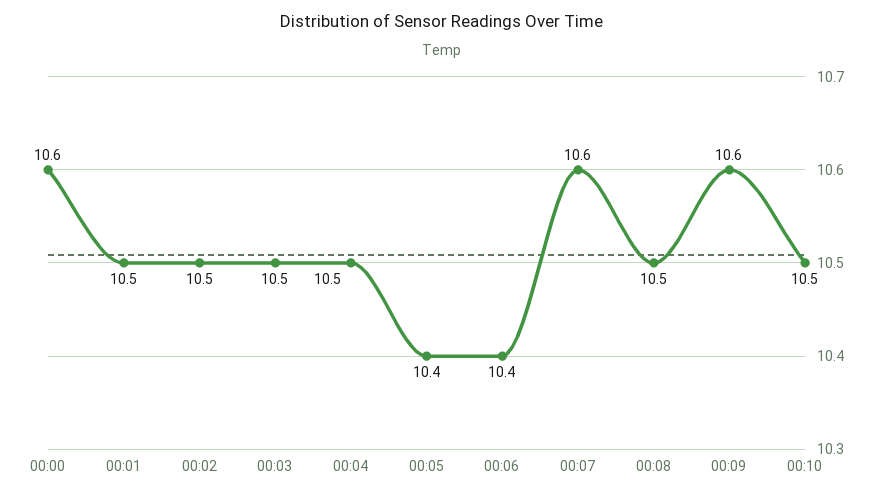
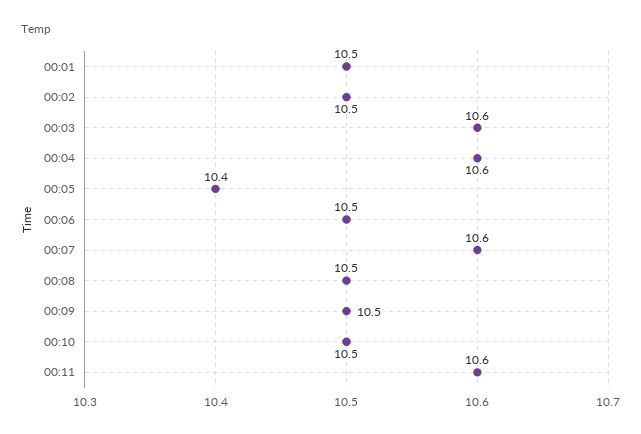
00:00: 10.6 -> none
00:03: 10.5 -> 10.6
00:04: 10.5 -> 10.6
00:06: 10.4 -> 10.5
00:09: 10.6 -> 10.5
00:11: none -> 10.6

